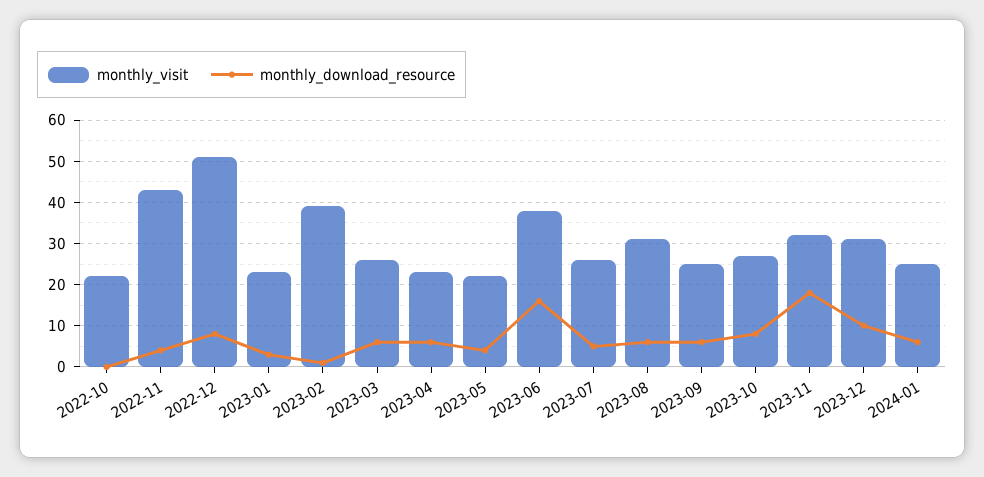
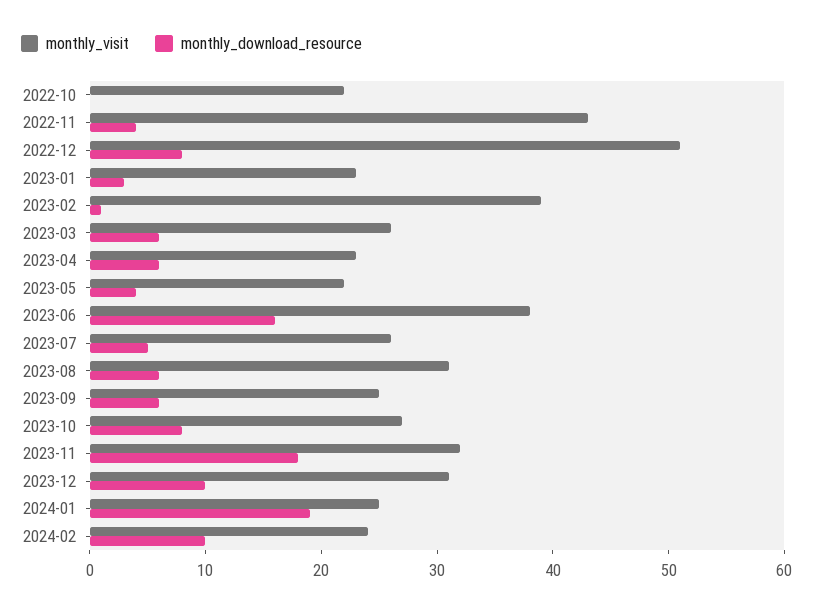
monthly_download_resource, 2024-01: 5 -> 19
monthly_visit, 2024-02: none -> 24
monthly_download_resource, 2024-02: none -> 10

